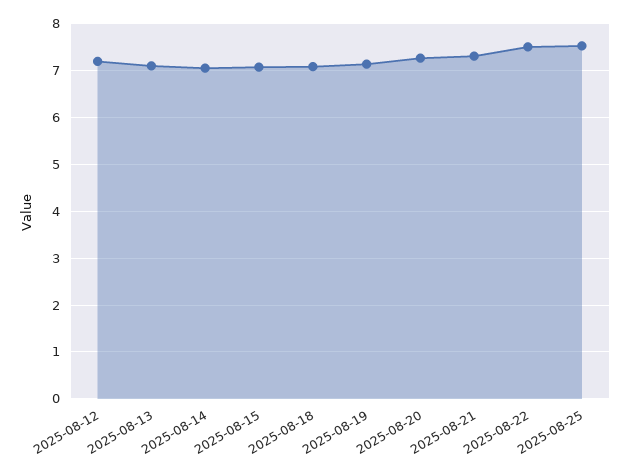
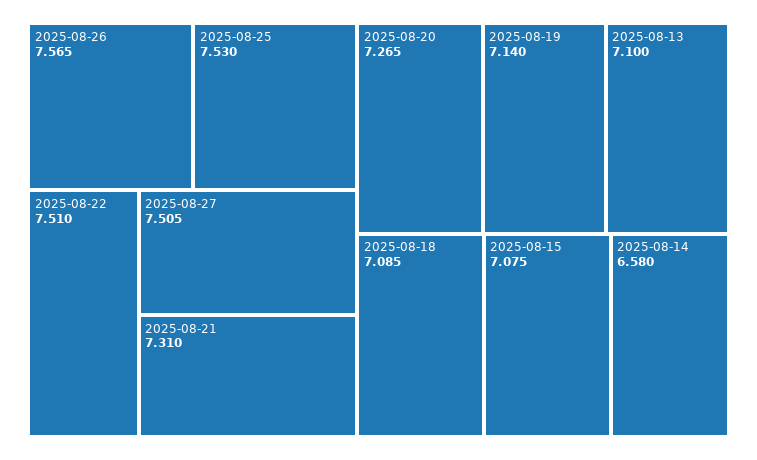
2025-08-12: 7.2 -> none
2025-08-14: 7 -> 6.58
2025-08-26: none -> 7.565
2025-08-27: none -> 7.505

